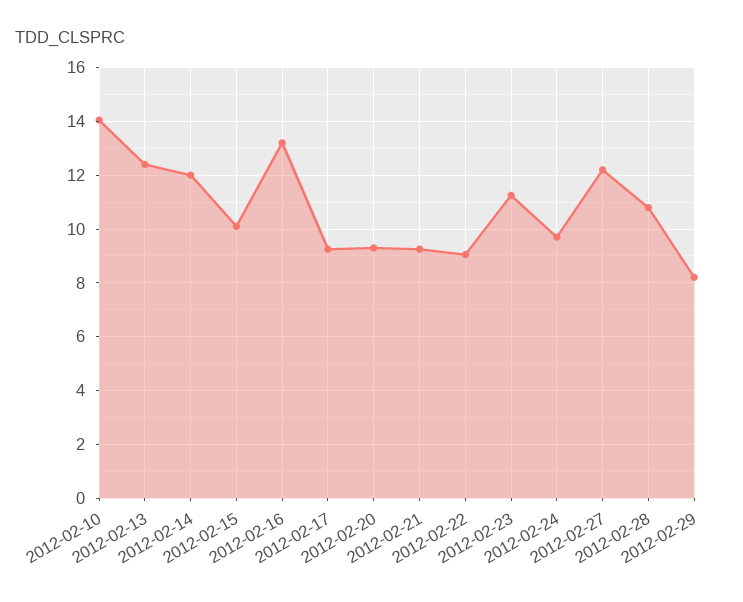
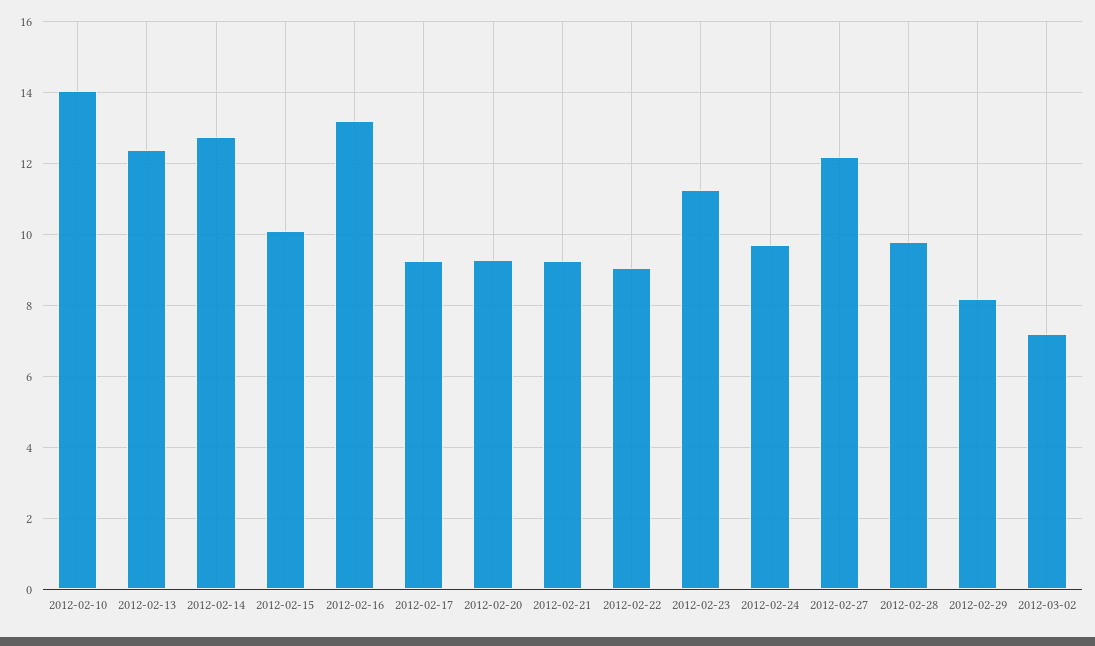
2012-02-14: 12 -> 12.8
2012-02-28: 10.75 -> 9.8
2012-03-02: none -> 7.2

